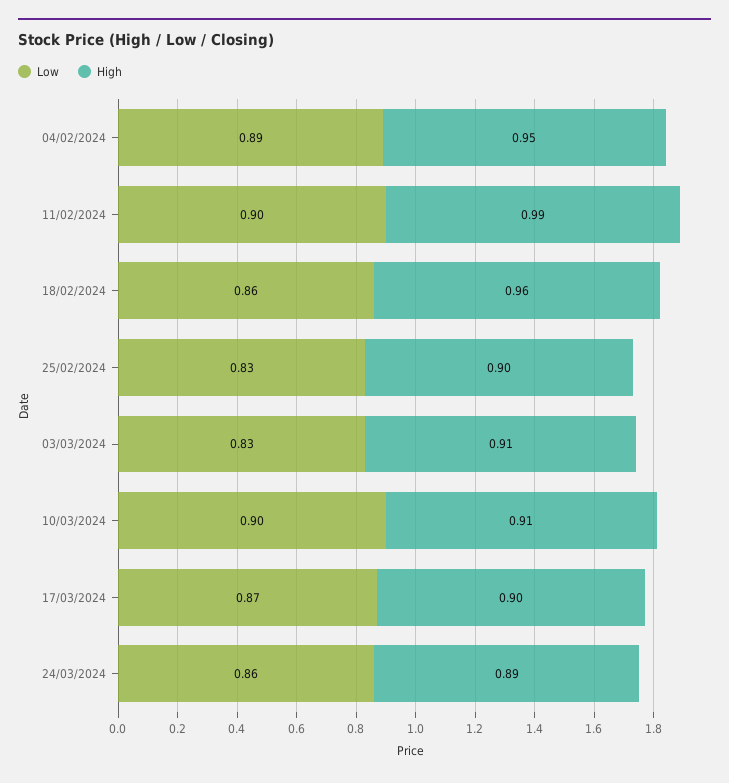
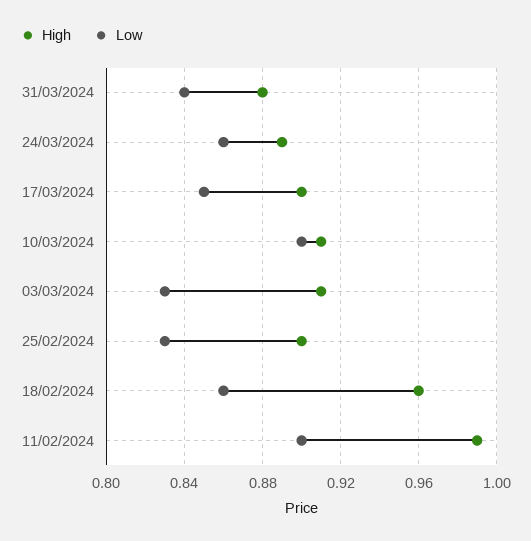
Low, 04/02/2024: 0.89 -> none
High, 04/02/2024: 0.95 -> none
Low, 17/03/2024: 0.87 -> 0.85
High, 31/03/2024: none -> 0.88
Low, 31/03/2024: none -> 0.84

